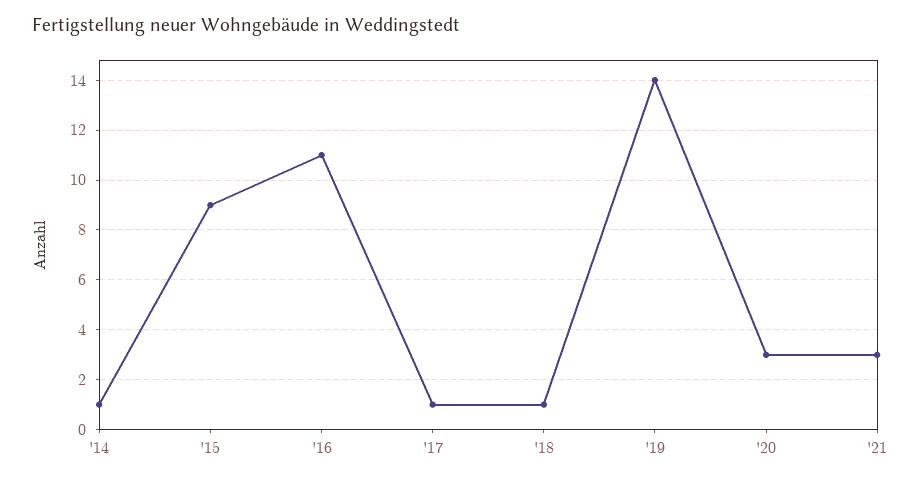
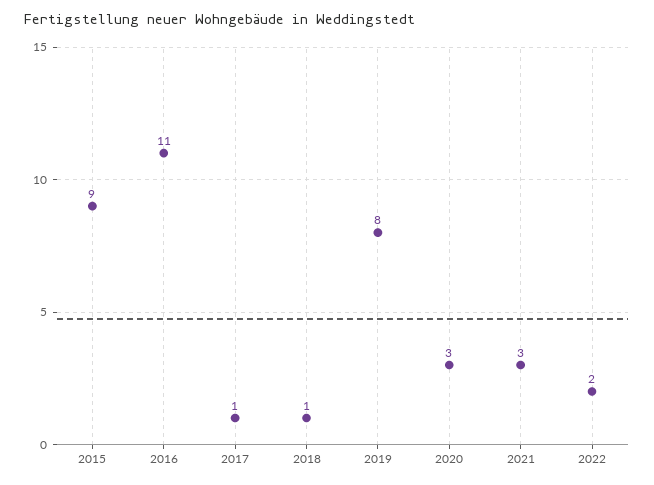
'14: 1 -> none
'19: 14 -> 8
2022: none -> 2

